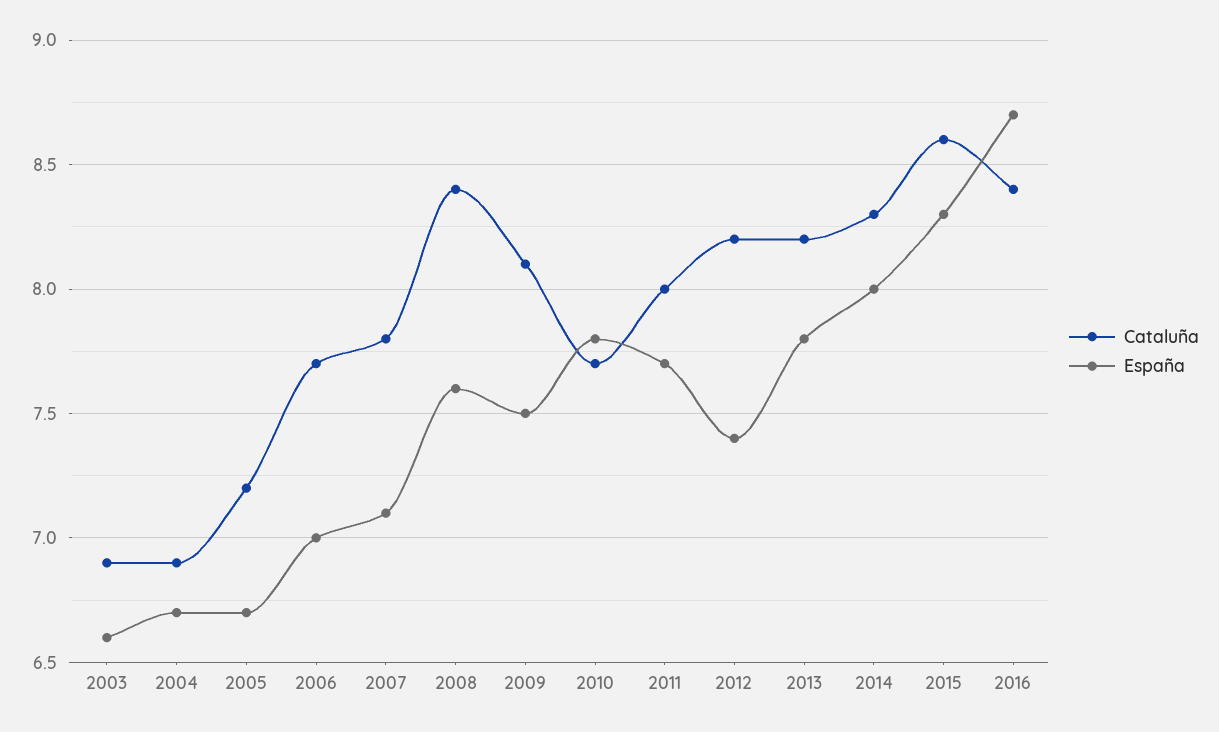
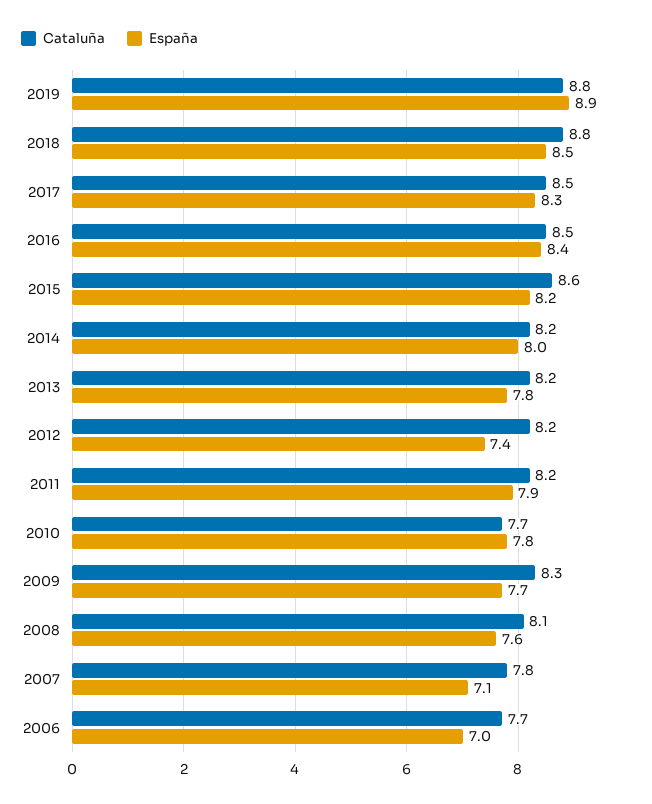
Cataluña, 2003: 6.9 -> none
España, 2003: 6.6 -> none
Cataluña, 2004: 6.9 -> none
España, 2004: 6.7 -> none
Cataluña, 2005: 7.2 -> none
España, 2005: 6.7 -> none
Cataluña, 2008: 8.4 -> 8.1
Cataluña, 2009: 8.1 -> 8.3
España, 2009: 7.5 -> 7.7
Cataluña, 2011: 8 -> 8.2
España, 2011: 7.7 -> 7.9
Cataluña, 2014: 8.3 -> 8.2
España, 2015: 8.3 -> 8.2
Cataluña, 2016: 8.4 -> 8.5
España, 2016: 8.7 -> 8.4
Cataluña, 2019: none -> 8.8
España, 2019: none -> 8.9
Cataluña, 2018: none -> 8.8
España, 2018: none -> 8.5
Cataluña, 2017: none -> 8.5
España, 2017: none -> 8.3

